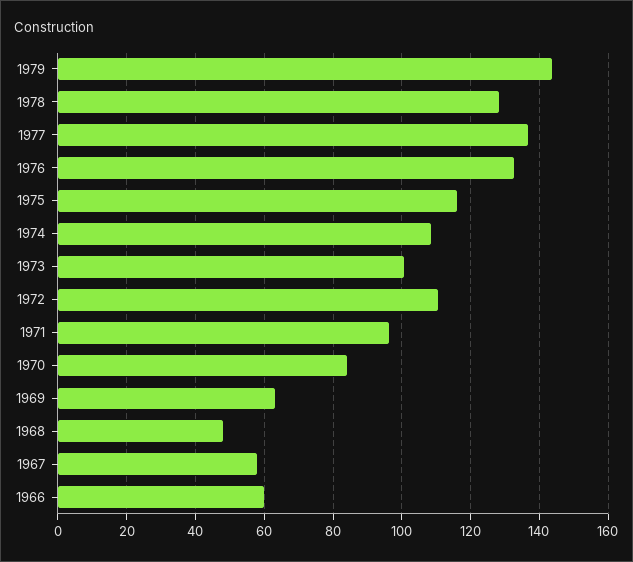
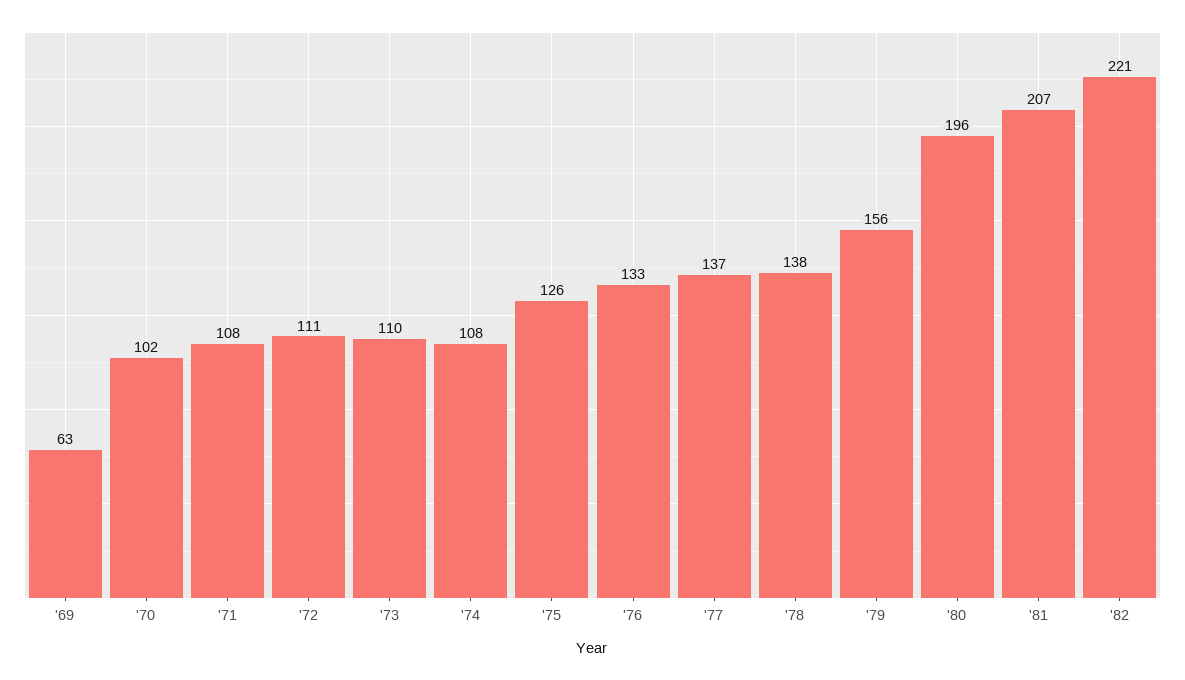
1979: 144 -> 156
1978: 128 -> 138
1975: 116 -> 126
1973: 100 -> 110
1971: 96 -> 108
1970: 84 -> 102
1968: 48 -> none
1967: 58 -> none
1966: 60 -> none
'80: none -> 196
'81: none -> 207
'82: none -> 221

